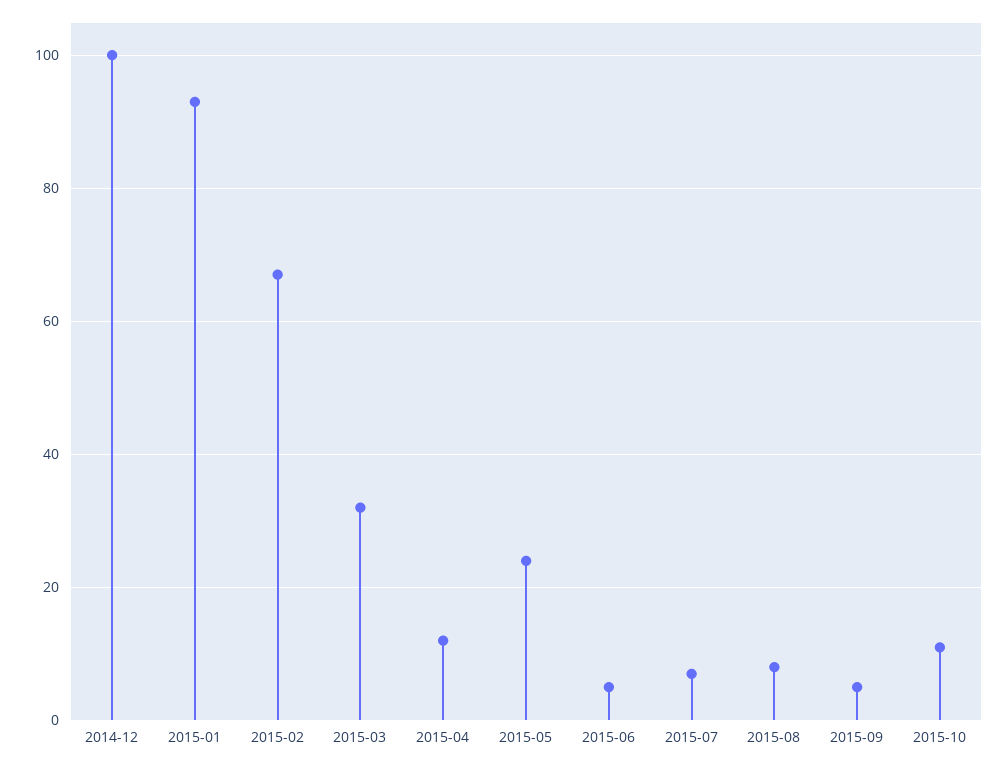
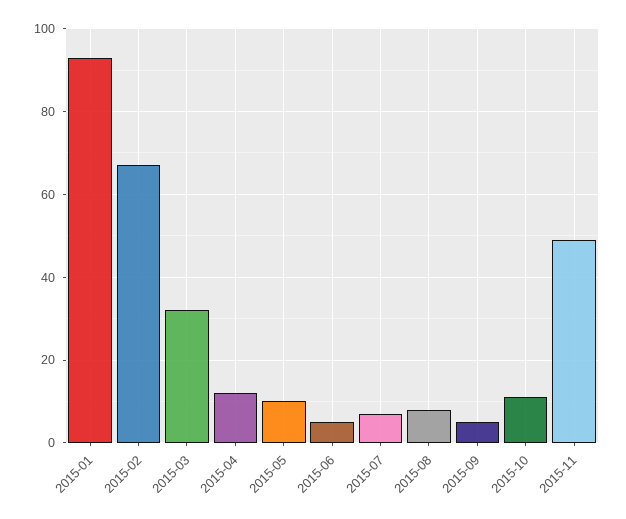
2014-12: 100 -> none
2015-05: 25 -> 10
2015-11: none -> 50

